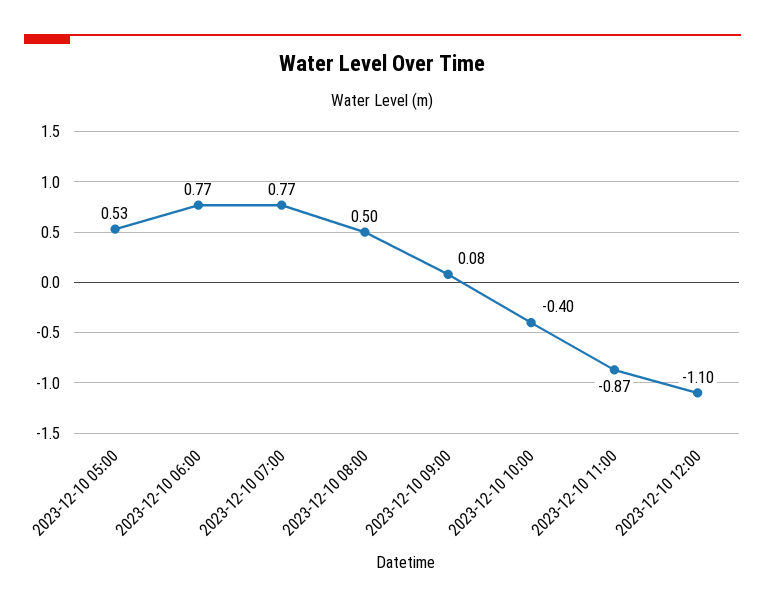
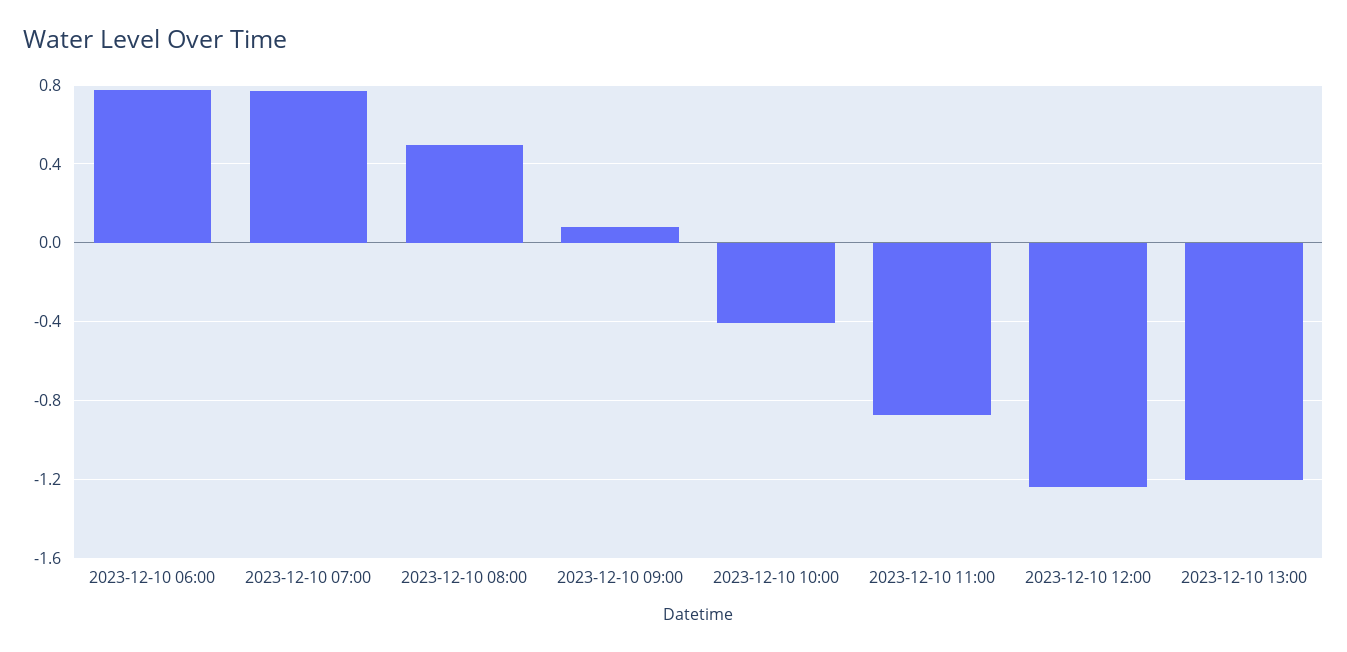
2023-12-10 05:00: 0.53 -> none
2023-12-10 12:00: -1.1 -> -1.25
2023-12-10 13:00: none -> -1.2

